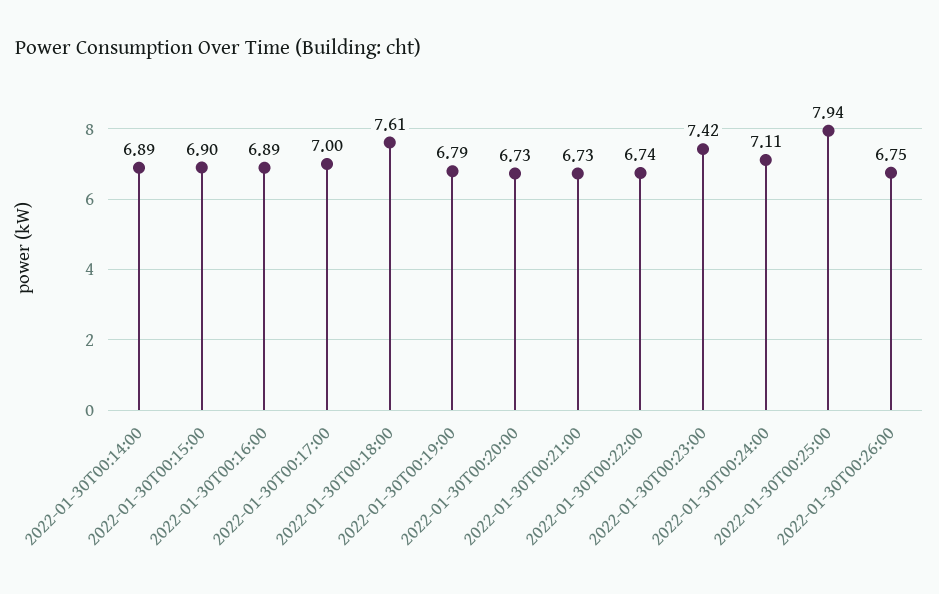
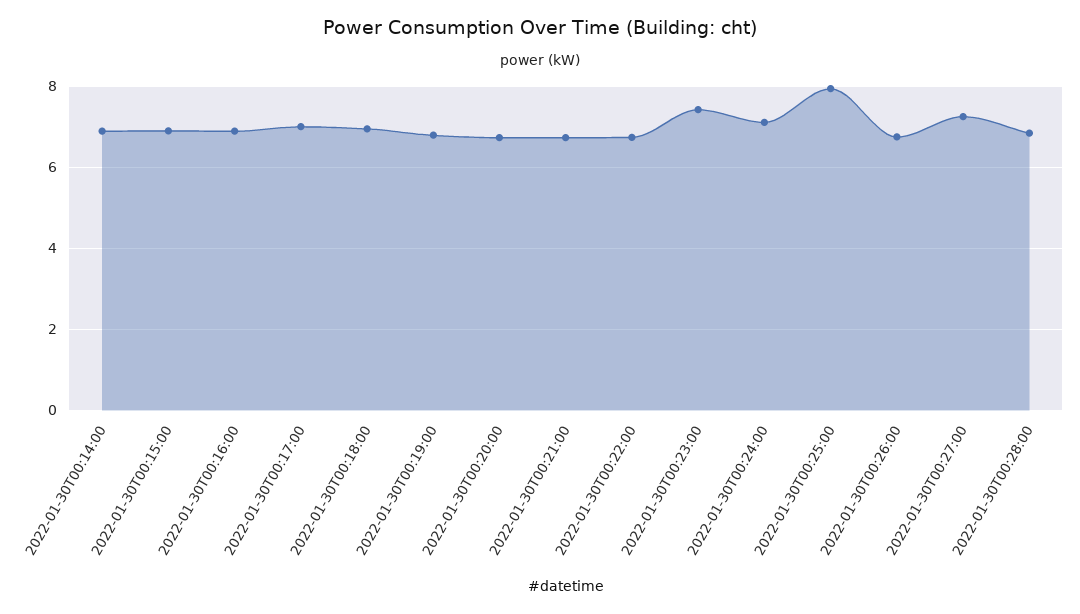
2022-01-30T00:18:00: 7.61 -> 7
2022-01-30T00:27:00: none -> 7.2
2022-01-30T00:28:00: none -> 6.8

